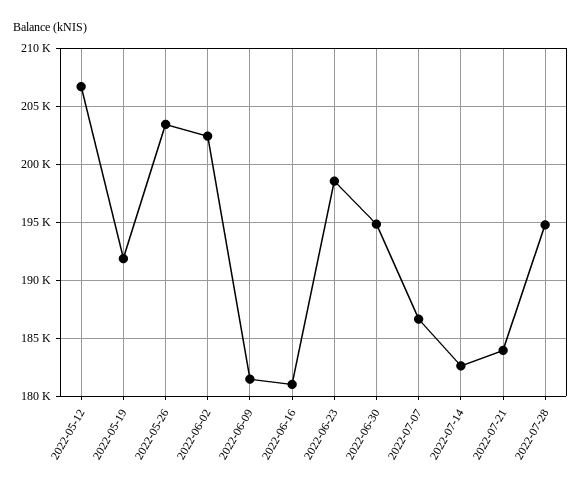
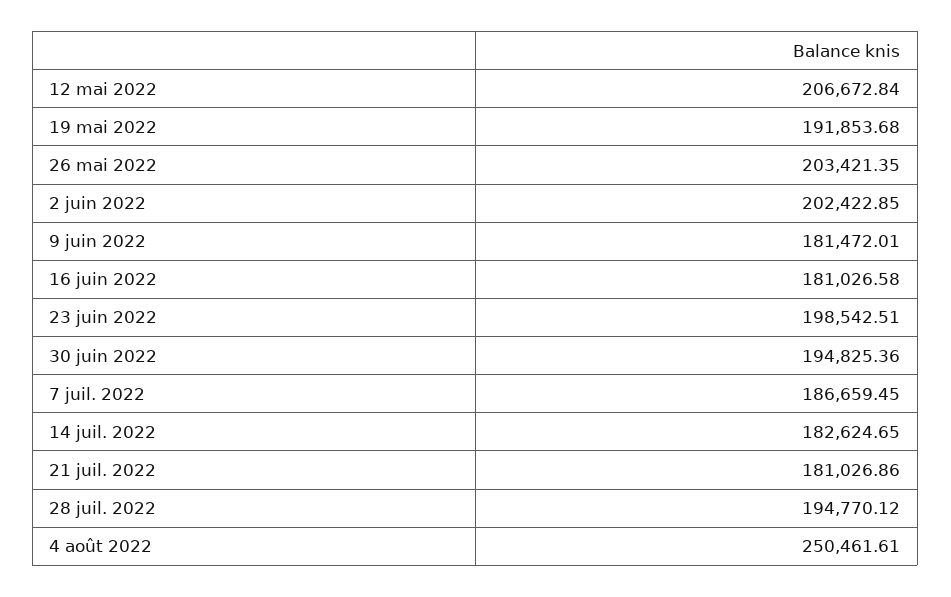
2022-07-21: 184000 -> 181026.86
4 août 2022: none -> 250461.61

